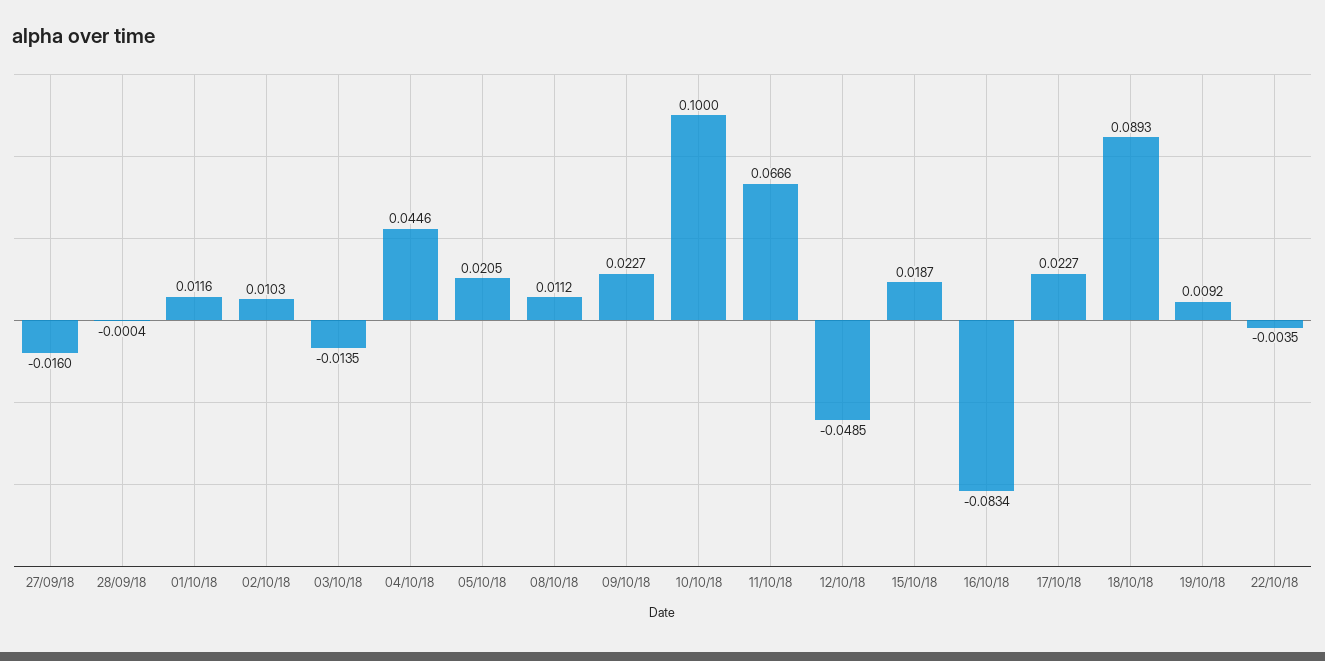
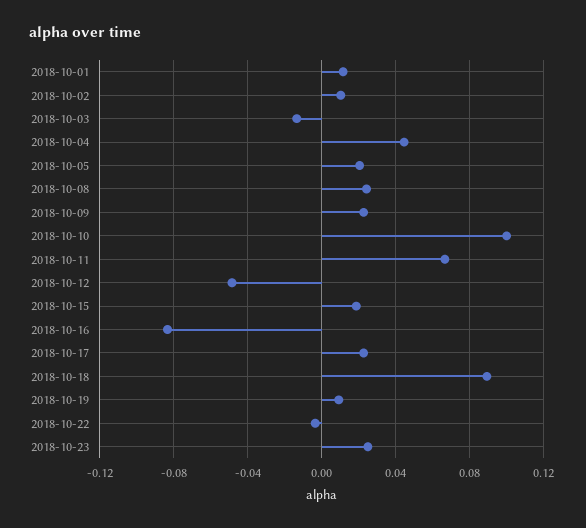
27/09/18: -0.016 -> none
28/09/18: -0.0004 -> none
08/10/18: 0.0112 -> 0.025
2018-10-23: none -> 0.025

